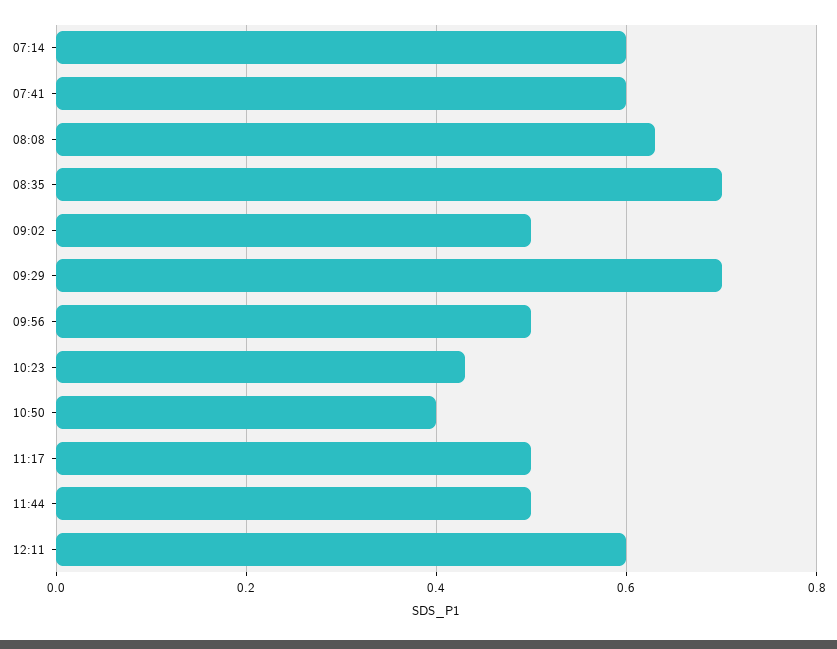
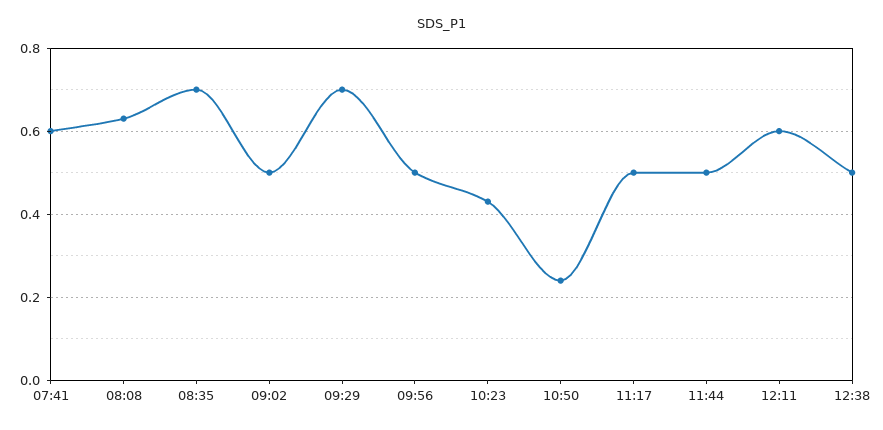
07:14: 0.6 -> none
10:50: 0.4 -> 0.25
12:38: none -> 0.5

